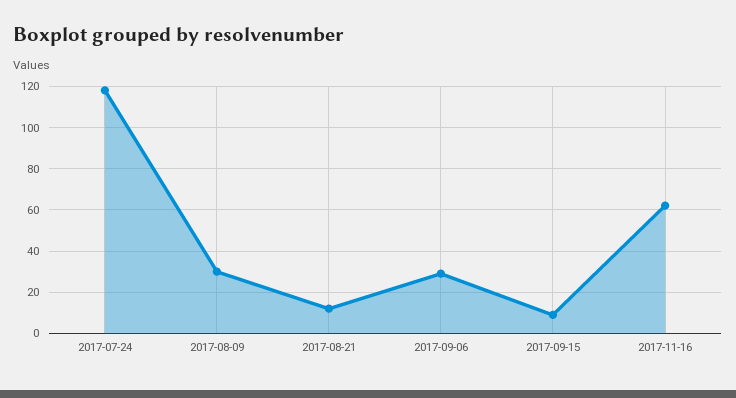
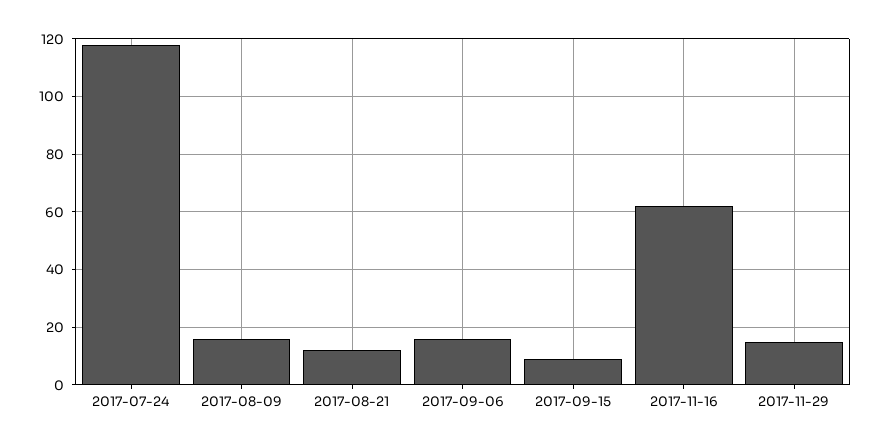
2017-08-09: 30 -> 15
2017-09-06: 30 -> 15
2017-11-29: none -> 15

